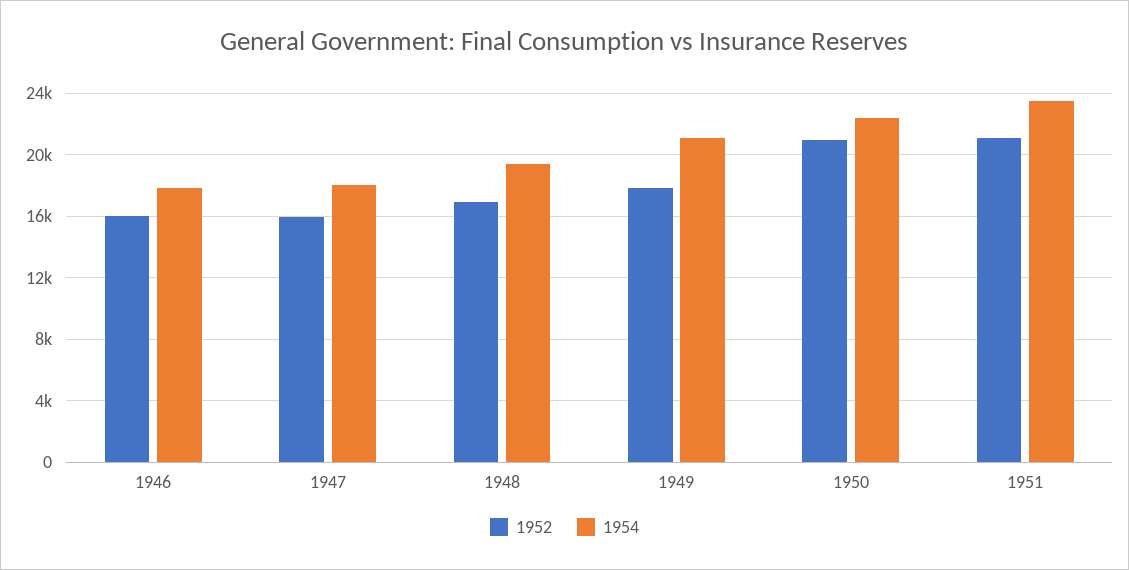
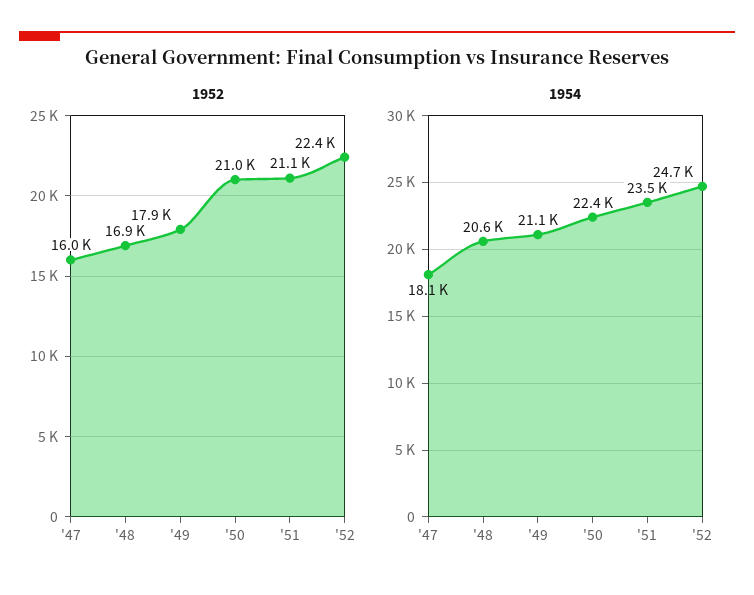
1952, 1946: 16000 -> none
1954, 1946: 18000 -> none
1954, 1948: 19500 -> 20600
1952, '52: none -> 22400
1954, '52: none -> 24700

